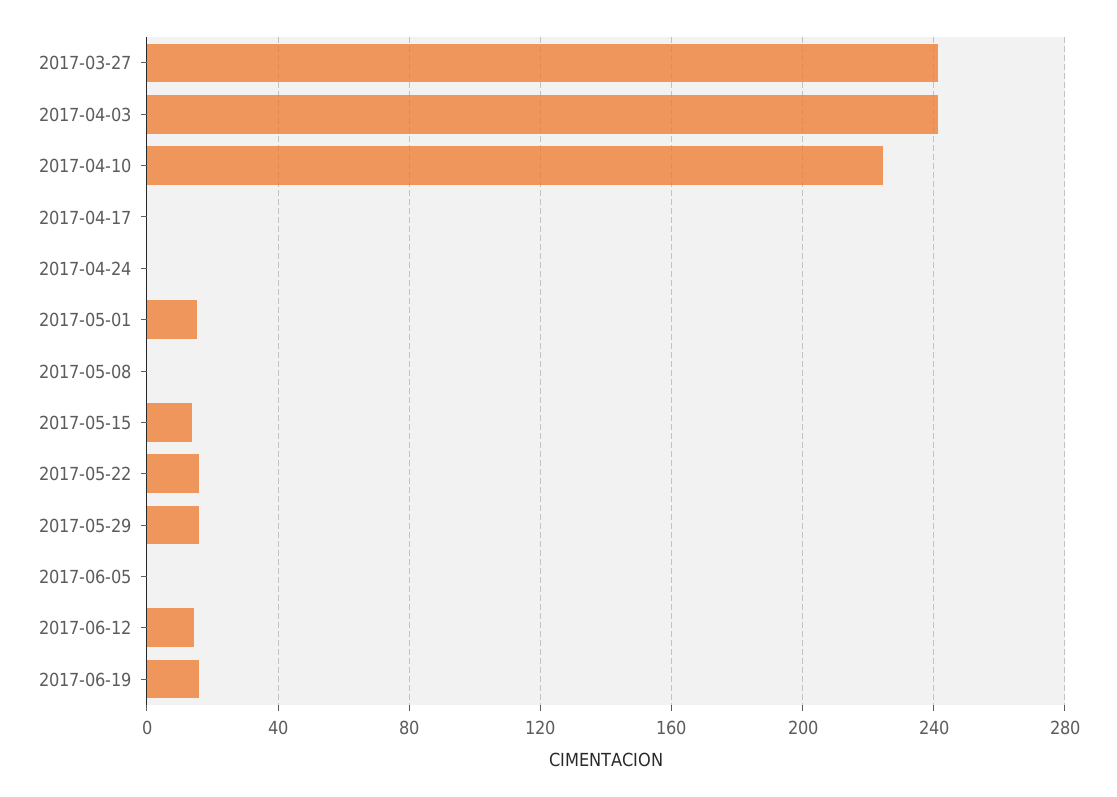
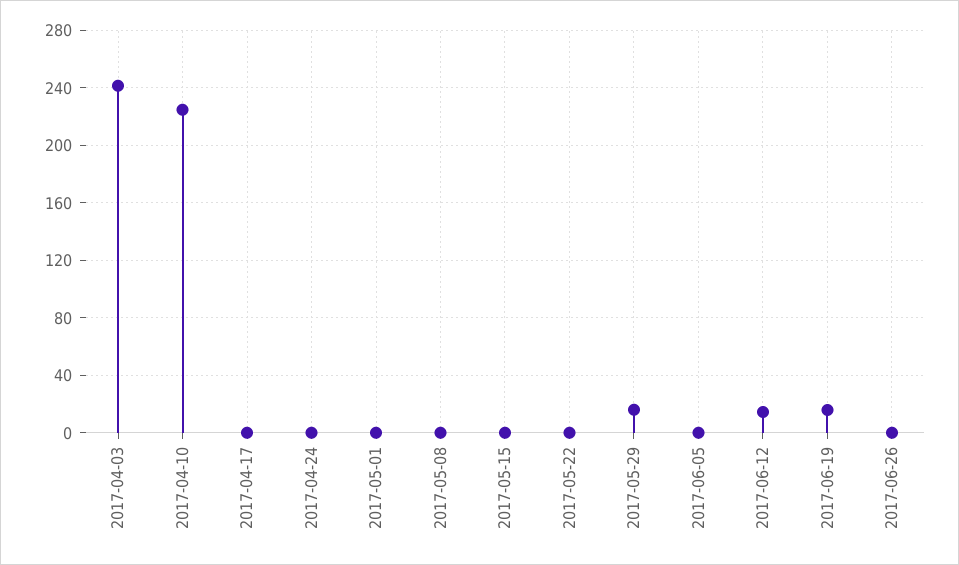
2017-03-27: 240 -> none
2017-05-01: 15 -> 0
2017-05-15: 15 -> 0
2017-05-22: 15 -> 0
2017-06-26: none -> 0

